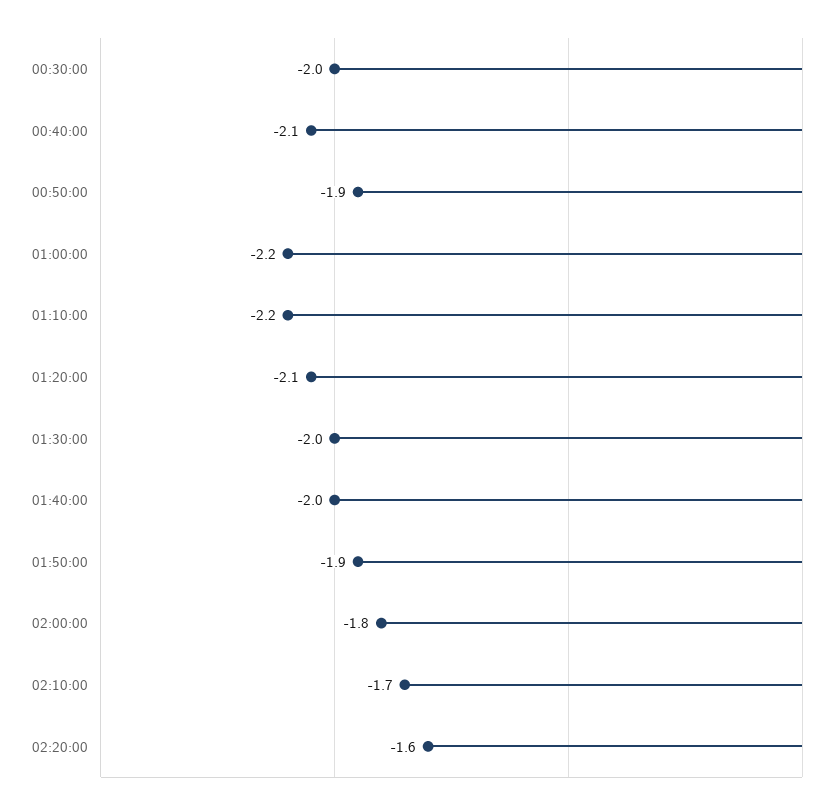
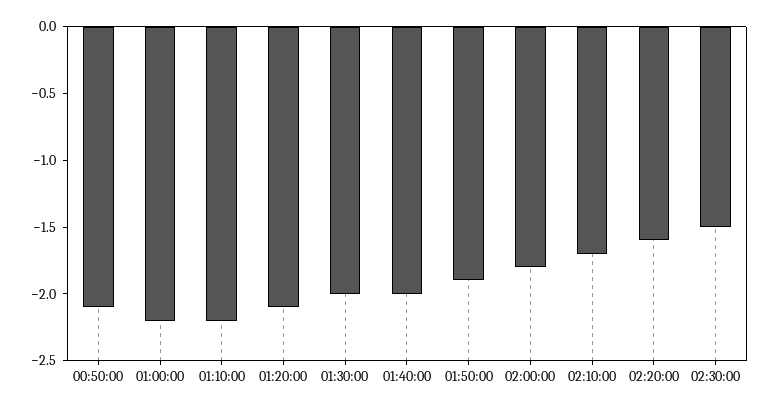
00:30:00: -2 -> none
00:40:00: -2.1 -> none
00:50:00: -1.9 -> -2.1
02:30:00: none -> -1.5

